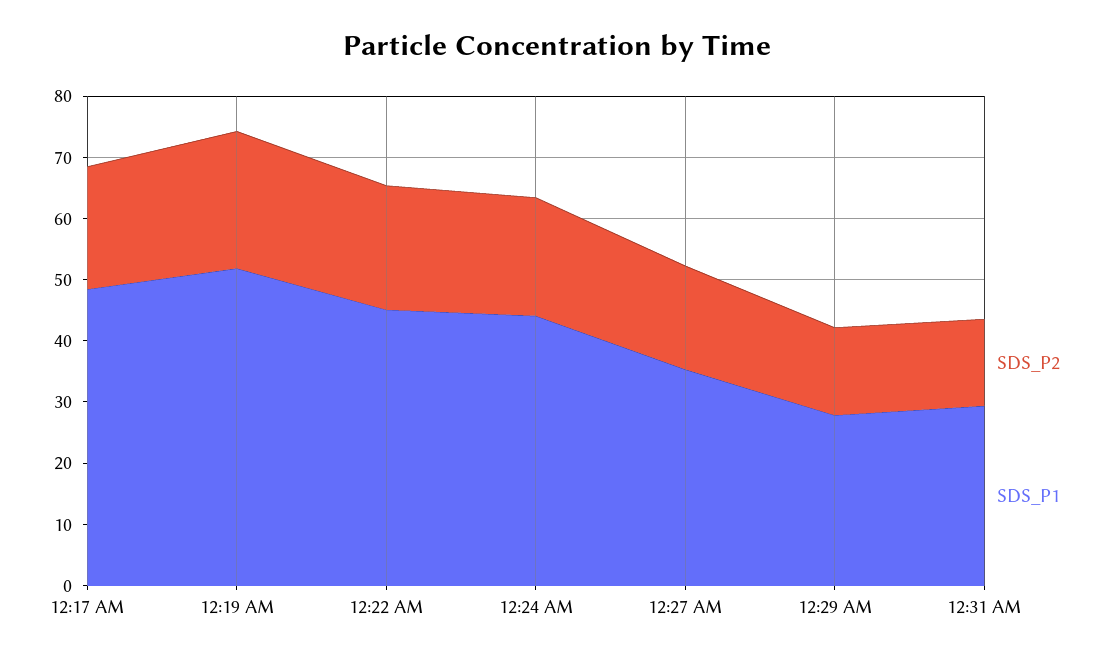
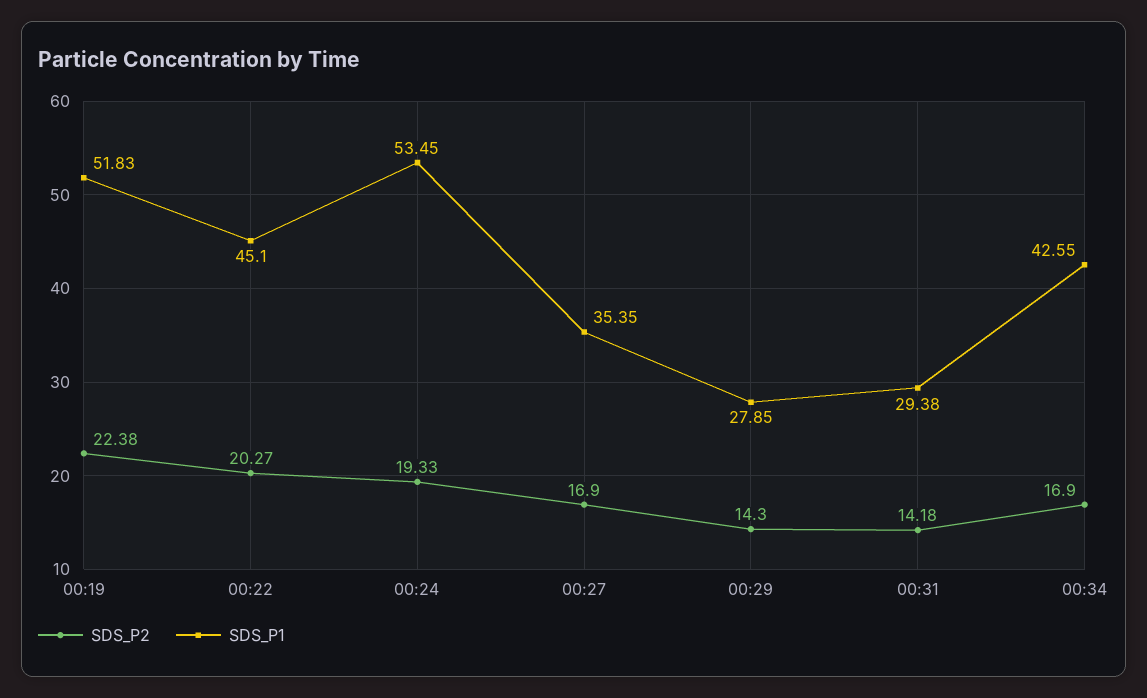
SDS_P2, 12:17 AM: 20 -> none
SDS_P1, 12:17 AM: 48 -> none
SDS_P1, 12:24 AM: 44 -> 53.45
SDS_P2, 00:34: none -> 16.9
SDS_P1, 00:34: none -> 42.55

